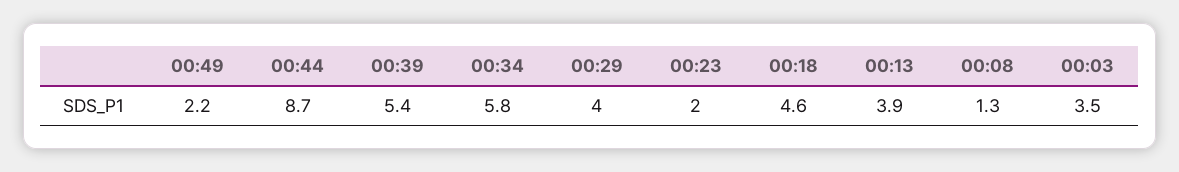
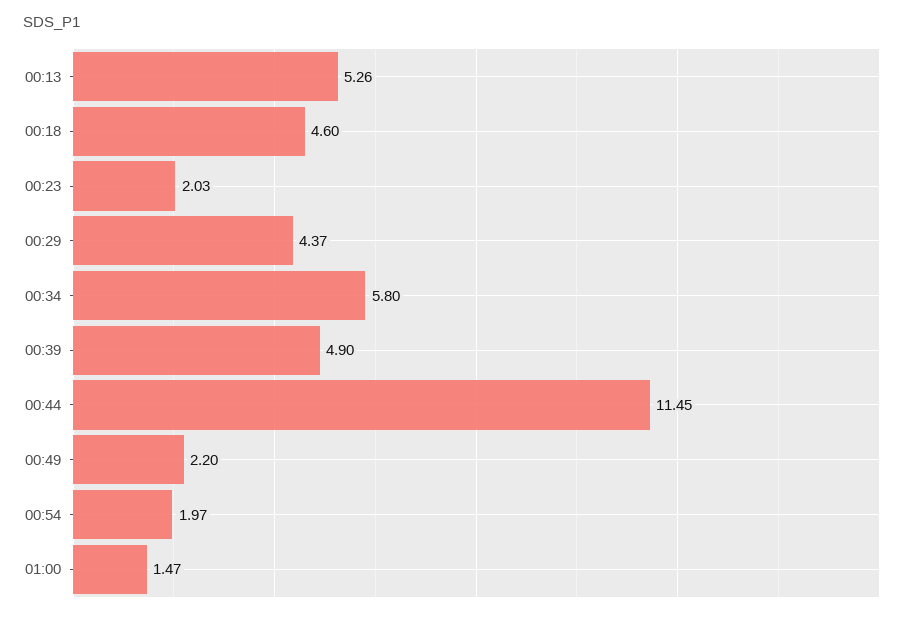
00:44: 8.7 -> 11.45
00:39: 5.4 -> 4.9
00:29: 4 -> 4.37
00:13: 3.9 -> 5.26
00:08: 1.3 -> none
00:03: 3.5 -> none
00:54: none -> 1.97
01:00: none -> 1.47

